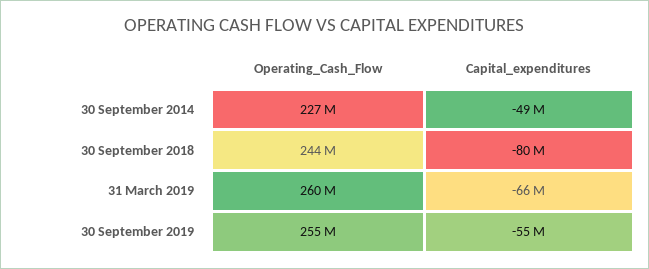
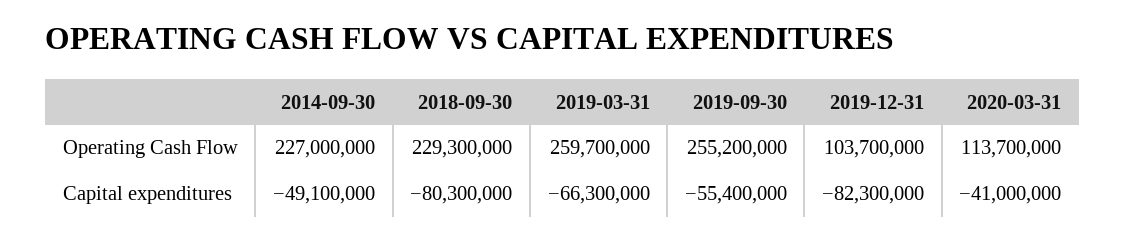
Operating_Cash_Flow, 30 September 2018: 244000000 -> 229300000
Operating_Cash_Flow, 2019-12-31: none -> 103700000
Operating_Cash_Flow, 2020-03-31: none -> 113700000
Capital_expenditures, 2019-12-31: none -> -82300000
Capital_expenditures, 2020-03-31: none -> -41000000

